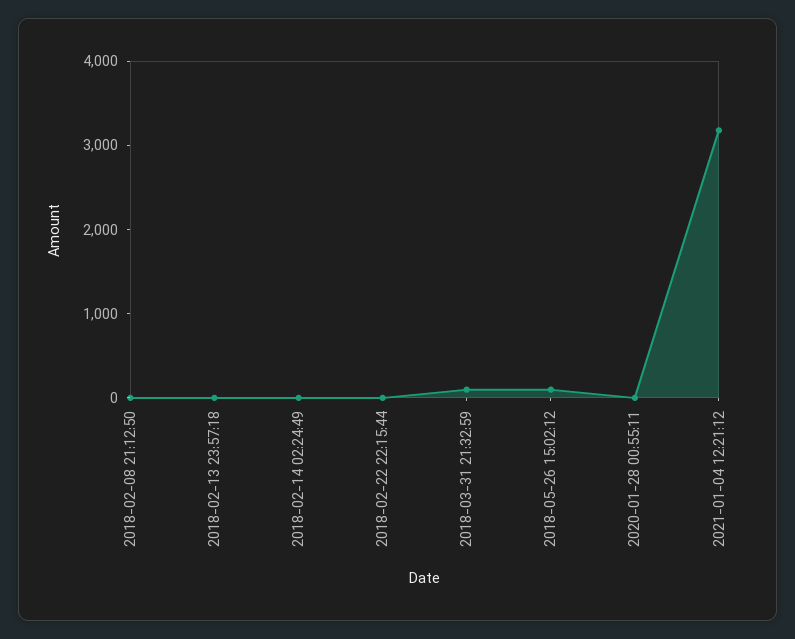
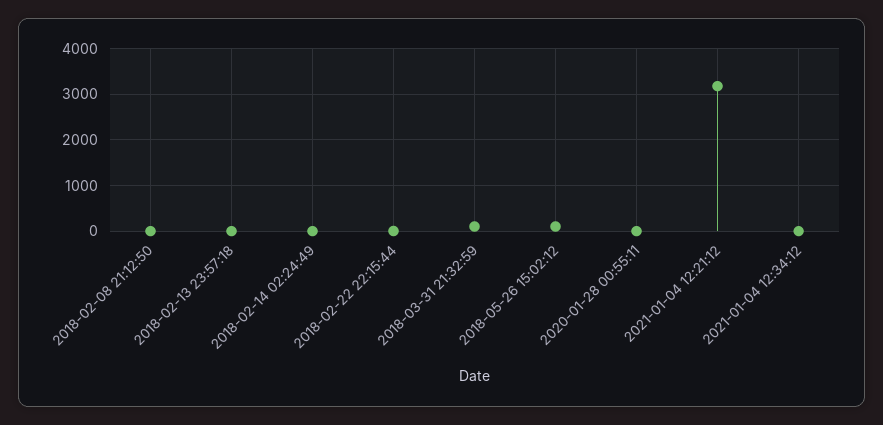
2021-01-04 12:34:12: none -> 0

